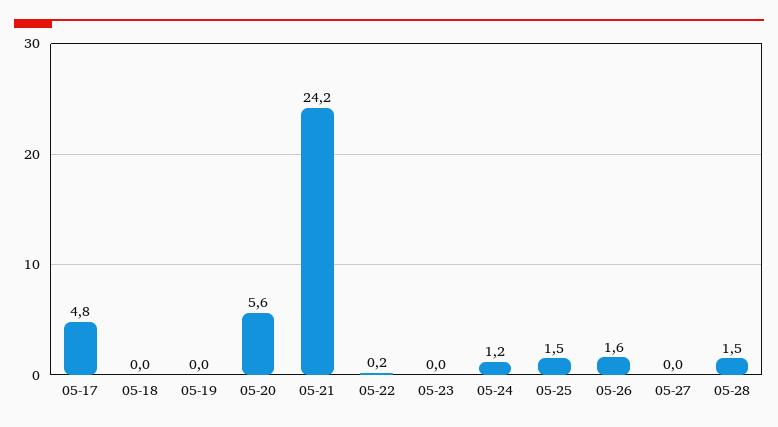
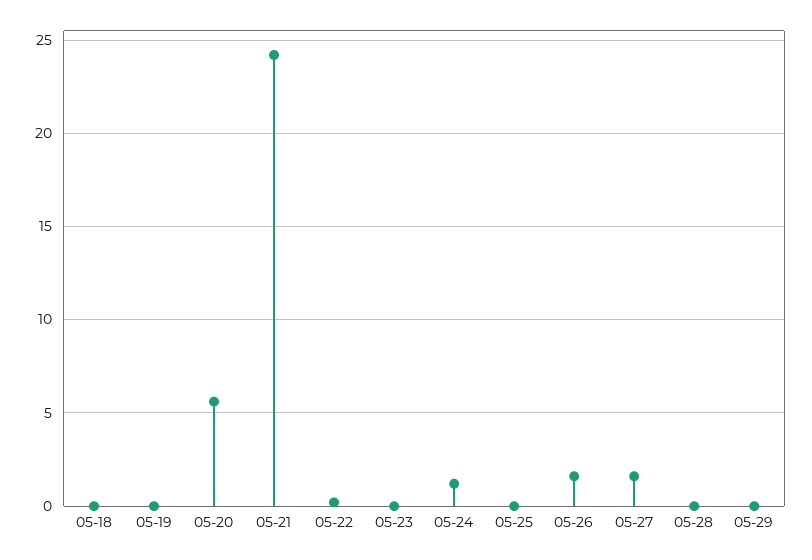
05-17: 4.8 -> none
05-25: 1.5 -> 0
05-27: 0 -> 1.5
05-28: 1.5 -> 0
05-29: none -> 0

